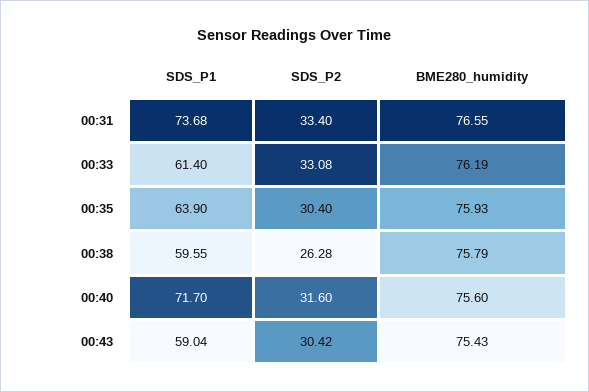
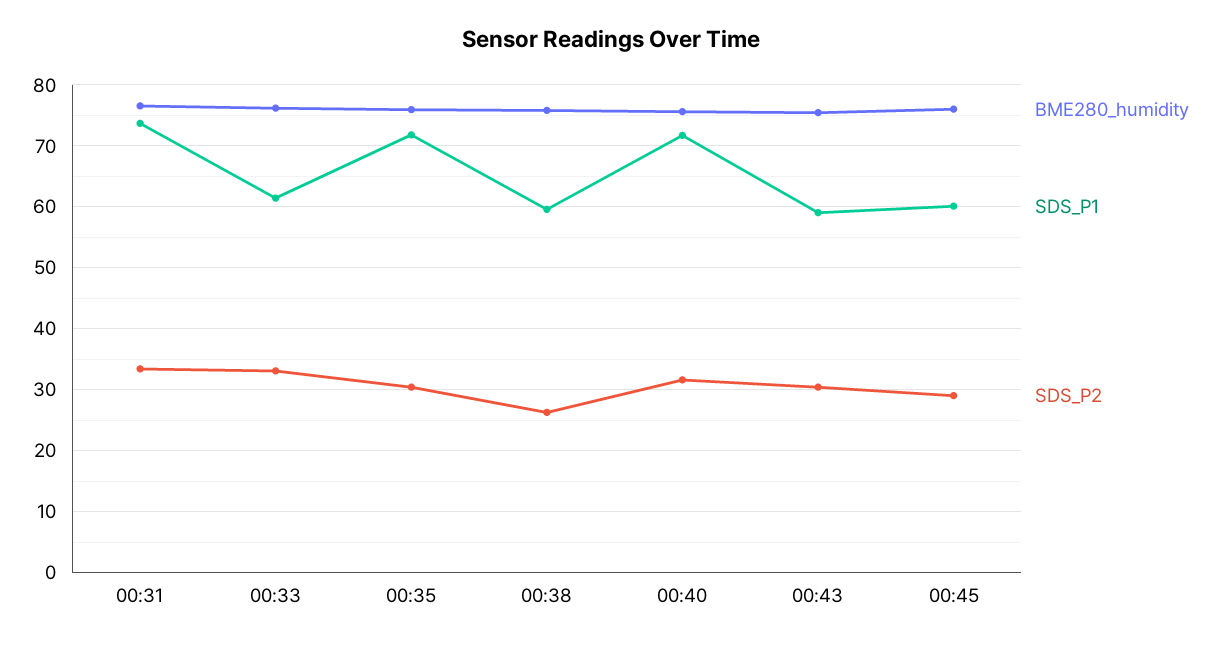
SDS_P1, 00:35: 63.9 -> 72
BME280_humidity, 00:45: none -> 76
SDS_P1, 00:45: none -> 60
SDS_P2, 00:45: none -> 29

